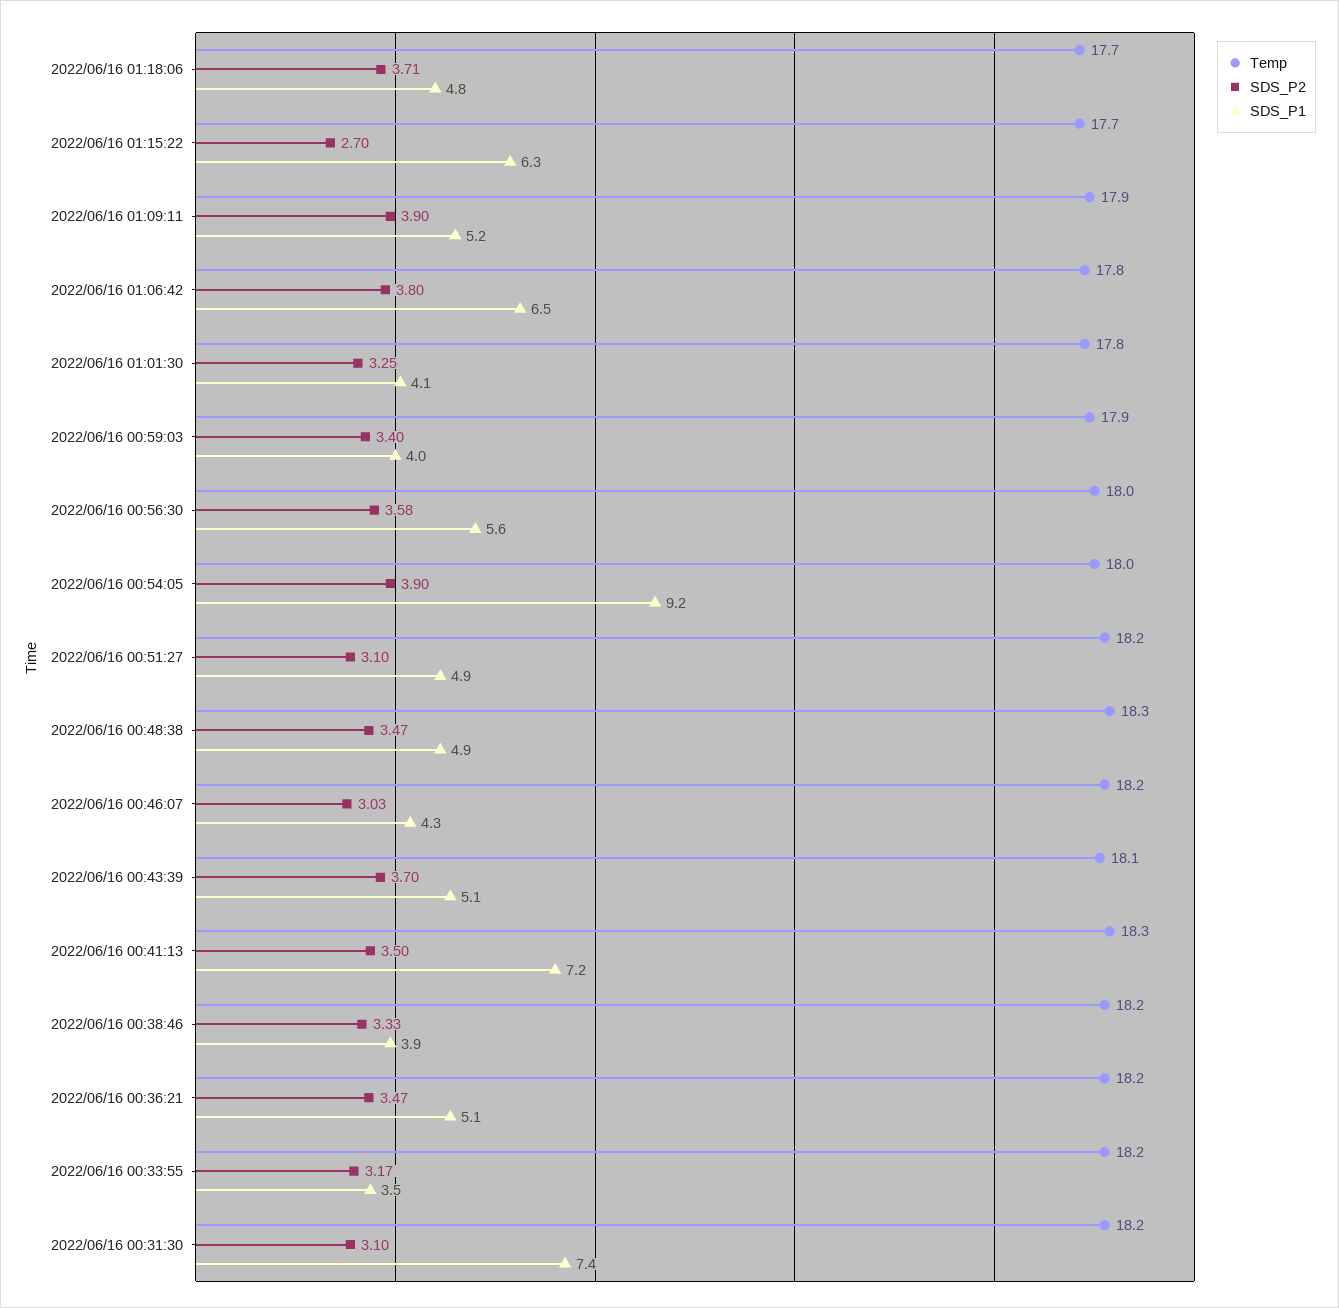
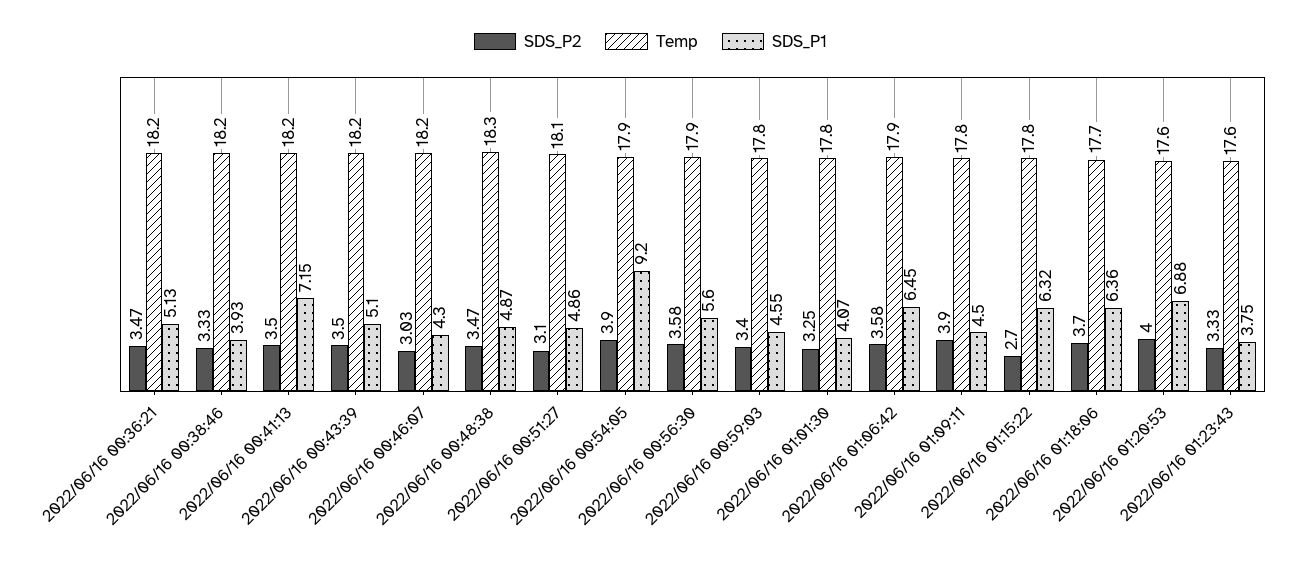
SDS_P2, 2022/06/16 01:18:06: 3.71 -> 3.7
SDS_P1, 2022/06/16 01:18:06: 4.8 -> 6.36
Temp, 2022/06/16 01:15:22: 17.7 -> 17.8
Temp, 2022/06/16 01:09:11: 17.9 -> 17.8
SDS_P1, 2022/06/16 01:09:11: 5.2 -> 4.5
Temp, 2022/06/16 01:06:42: 17.8 -> 17.9
SDS_P2, 2022/06/16 01:06:42: 3.8 -> 3.58
Temp, 2022/06/16 00:59:03: 17.9 -> 17.8
SDS_P1, 2022/06/16 00:59:03: 4 -> 4.55
Temp, 2022/06/16 00:56:30: 18 -> 17.9
Temp, 2022/06/16 00:54:05: 18 -> 17.9
Temp, 2022/06/16 00:51:27: 18.2 -> 18.1
Temp, 2022/06/16 00:43:39: 18.1 -> 18.2
SDS_P2, 2022/06/16 00:43:39: 3.7 -> 3.5
Temp, 2022/06/16 00:41:13: 18.3 -> 18.2
Temp, 2022/06/16 00:33:55: 18.2 -> none
SDS_P2, 2022/06/16 00:33:55: 3.17 -> none
SDS_P1, 2022/06/16 00:33:55: 3.5 -> none
Temp, 2022/06/16 00:31:30: 18.2 -> none
SDS_P2, 2022/06/16 00:31:30: 3.1 -> none
SDS_P1, 2022/06/16 00:31:30: 7.4 -> none
SDS_P2, 2022/06/16 01:20:53: none -> 4
Temp, 2022/06/16 01:20:53: none -> 17.6
SDS_P1, 2022/06/16 01:20:53: none -> 6.88
SDS_P2, 2022/06/16 01:23:43: none -> 3.33
Temp, 2022/06/16 01:23:43: none -> 17.6
SDS_P1, 2022/06/16 01:23:43: none -> 3.75

